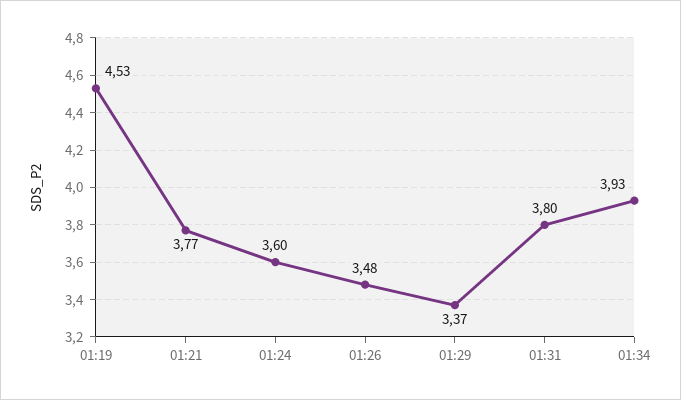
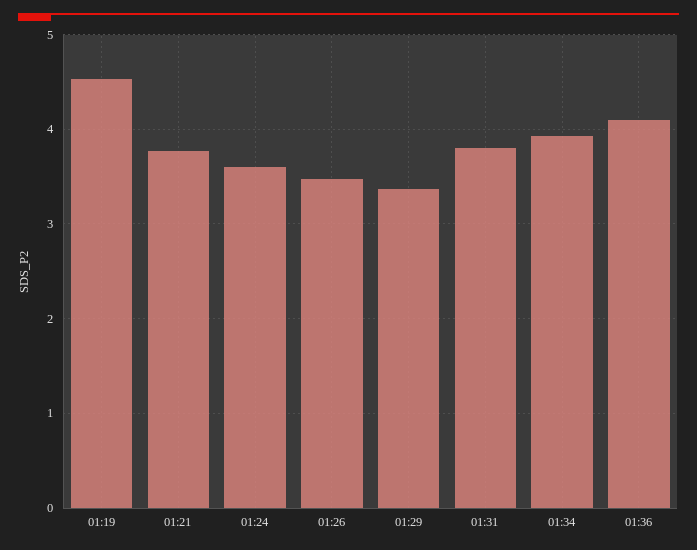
01:36: none -> 4.1

